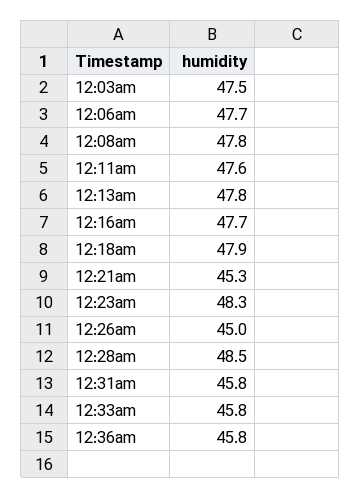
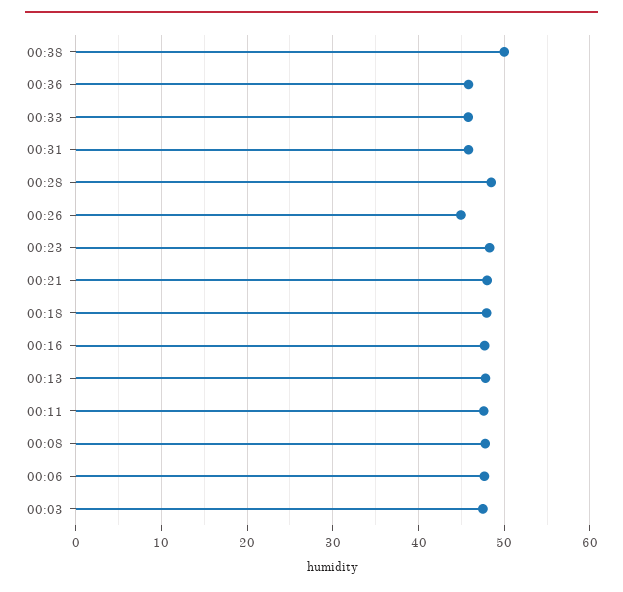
12:21am: 45.3 -> 48
00:38: none -> 50

